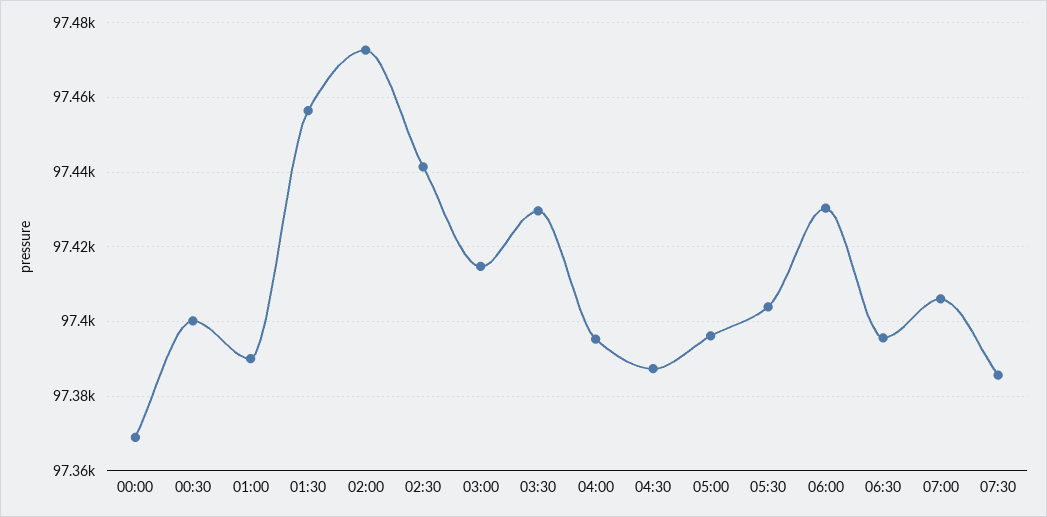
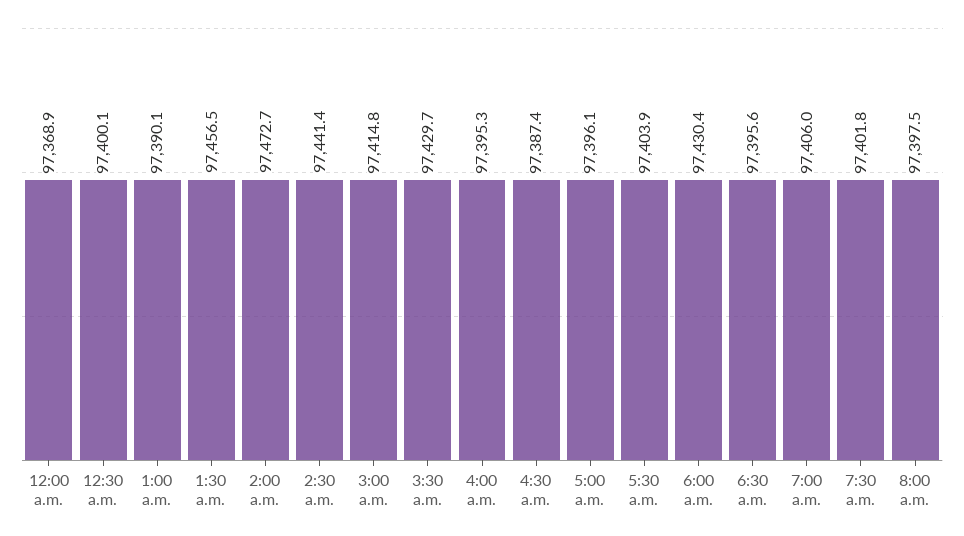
07:30: 97386 -> 97401.8
8:00 a.m.: none -> 97397.5

